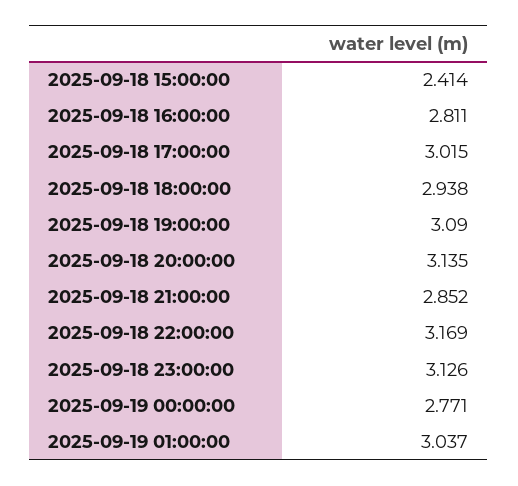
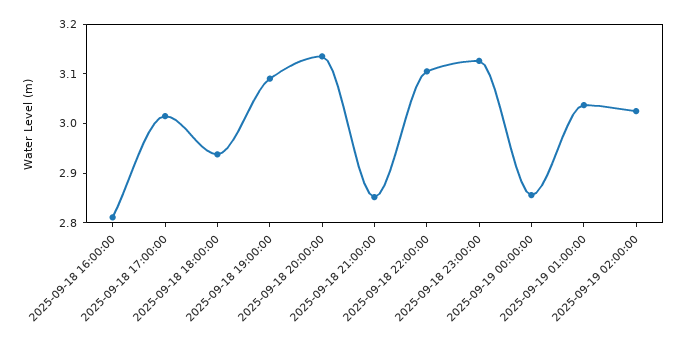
2025-09-18 15:00:00: 2.414 -> none
2025-09-18 22:00:00: 3.169 -> 3.1
2025-09-19 00:00:00: 2.771 -> 2.86
2025-09-19 02:00:00: none -> 3.02

